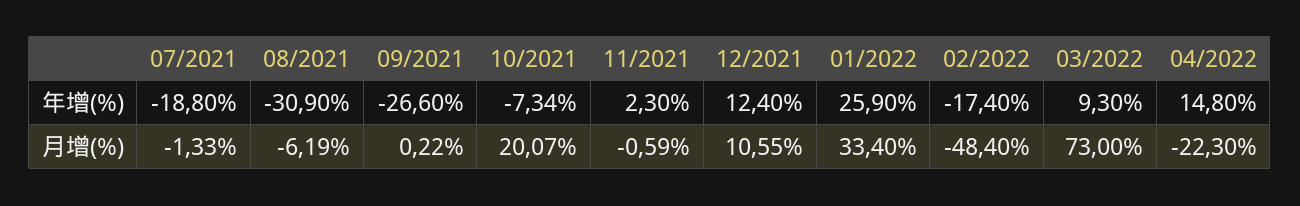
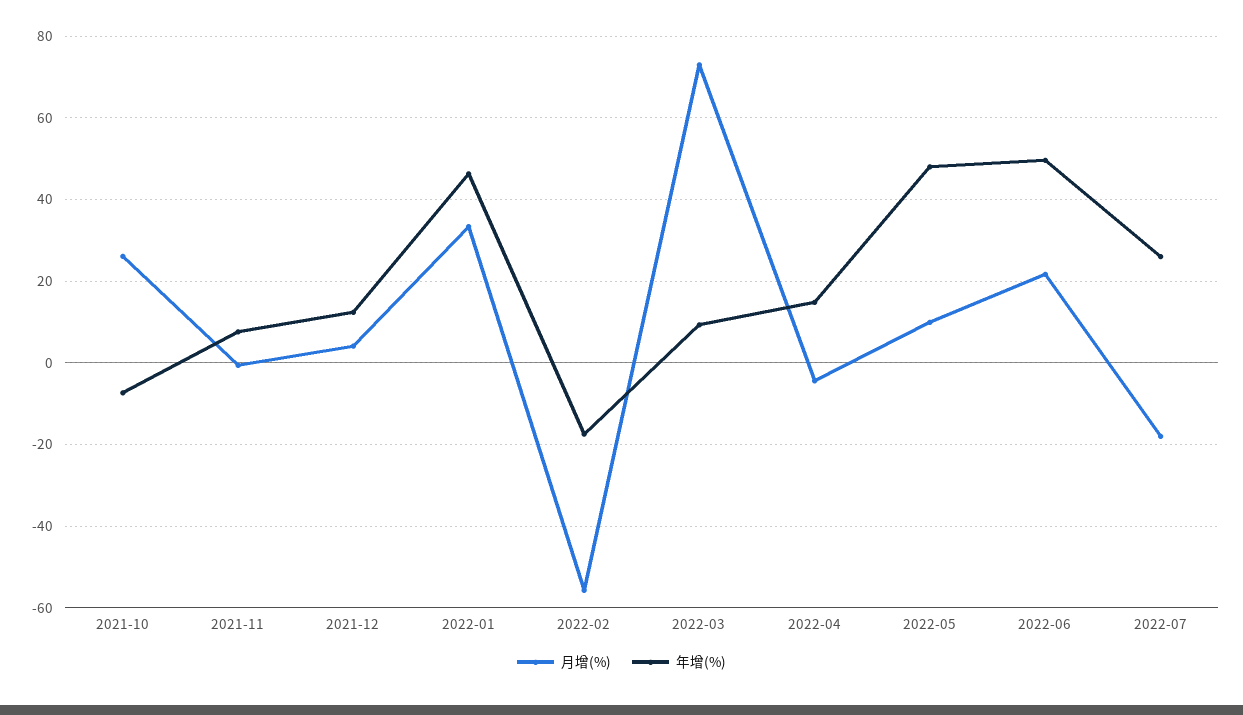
年增(%), 07/2021: -18.8 -> none
年增(%), 08/2021: -30.9 -> none
年增(%), 09/2021: -26.6 -> none
年增(%), 11/2021: 2.3 -> 8
年增(%), 01/2022: 25.9 -> 46
月增(%), 07/2021: -1.33 -> none
月增(%), 08/2021: -6.19 -> none
月增(%), 09/2021: 0.22 -> none
月增(%), 10/2021: 20.07 -> 26
月增(%), 12/2021: 10.55 -> 4
月增(%), 02/2022: -48.4 -> -56
月增(%), 04/2022: -22.3 -> -4
月增(%), 2022-05: none -> 10
年增(%), 2022-05: none -> 48
月增(%), 2022-06: none -> 22
年增(%), 2022-06: none -> 50
月增(%), 2022-07: none -> -18
年增(%), 2022-07: none -> 26

